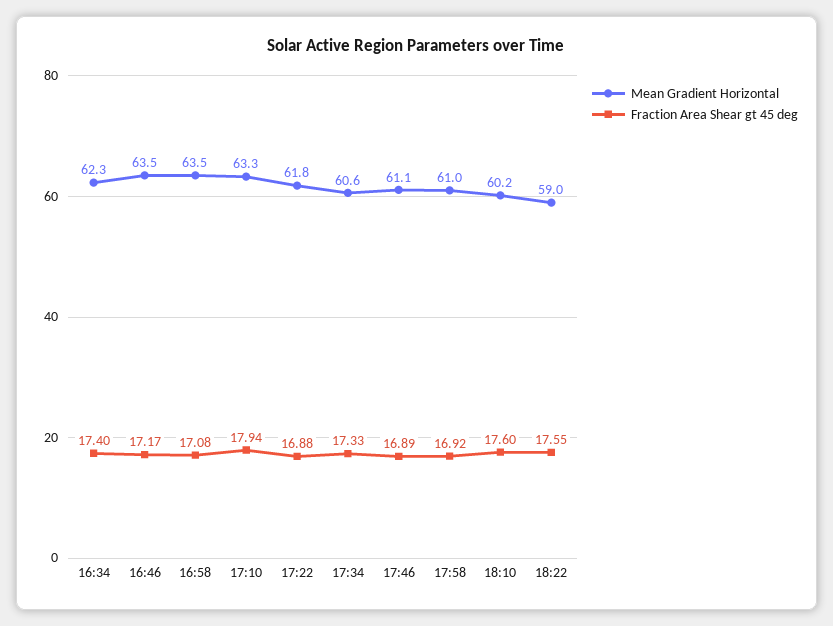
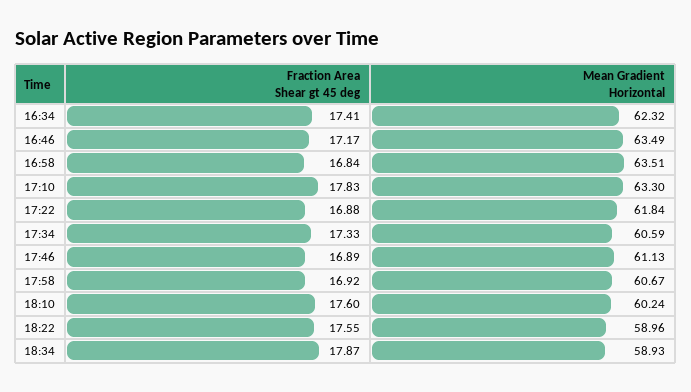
Fraction Area Shear gt 45 deg, 16:34: 17.4 -> 17.41
Fraction Area Shear gt 45 deg, 16:58: 17.08 -> 16.84
Fraction Area Shear gt 45 deg, 17:10: 17.94 -> 17.83
Mean Gradient Horizontal, 17:58: 61 -> 60.67
Fraction Area Shear gt 45 deg, 18:34: none -> 17.87
Mean Gradient Horizontal, 18:34: none -> 58.93

